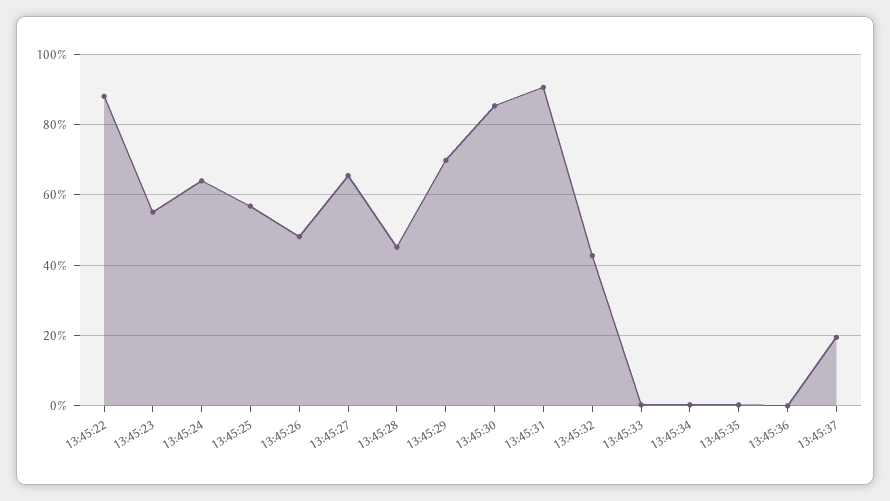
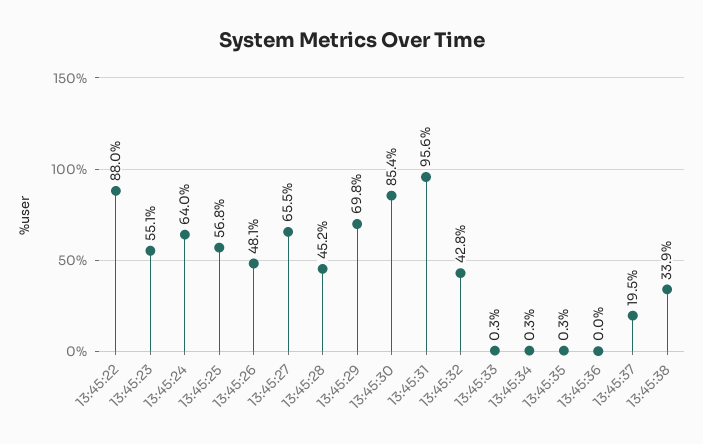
13:45:31: 90 -> 95.6
13:45:38: none -> 33.9

